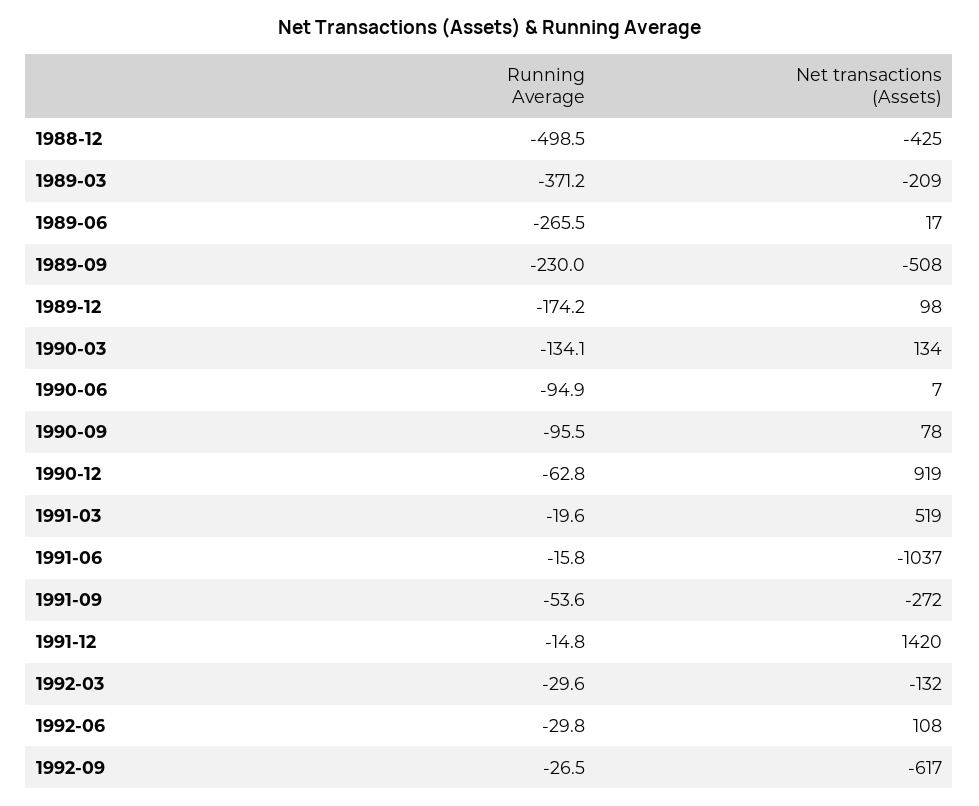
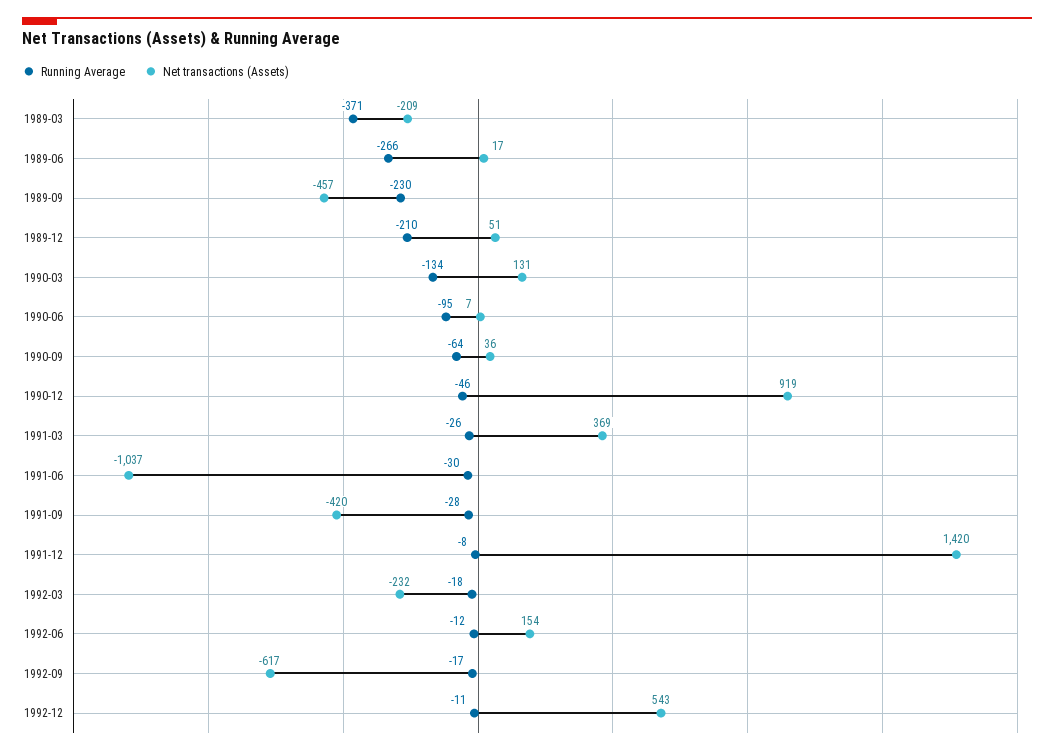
Running Average, 1988-12: -498.5 -> none
Net transactions (Assets), 1988-12: -425 -> none
Net transactions (Assets), 1989-09: -508 -> -457
Running Average, 1989-12: -174.2 -> -210
Net transactions (Assets), 1989-12: 98 -> 51
Net transactions (Assets), 1990-03: 134 -> 131
Running Average, 1990-09: -95.5 -> -64
Net transactions (Assets), 1990-09: 78 -> 36
Running Average, 1990-12: -62.8 -> -46
Running Average, 1991-03: -19.6 -> -26
Net transactions (Assets), 1991-03: 519 -> 369
Running Average, 1991-06: -15.8 -> -30
Running Average, 1991-09: -53.6 -> -28
Net transactions (Assets), 1991-09: -272 -> -420
Running Average, 1991-12: -14.8 -> -8
Running Average, 1992-03: -29.6 -> -18
Net transactions (Assets), 1992-03: -132 -> -232
Running Average, 1992-06: -29.8 -> -12
Net transactions (Assets), 1992-06: 108 -> 154
Running Average, 1992-09: -26.5 -> -17
Running Average, 1992-12: none -> -11
Net transactions (Assets), 1992-12: none -> 543

